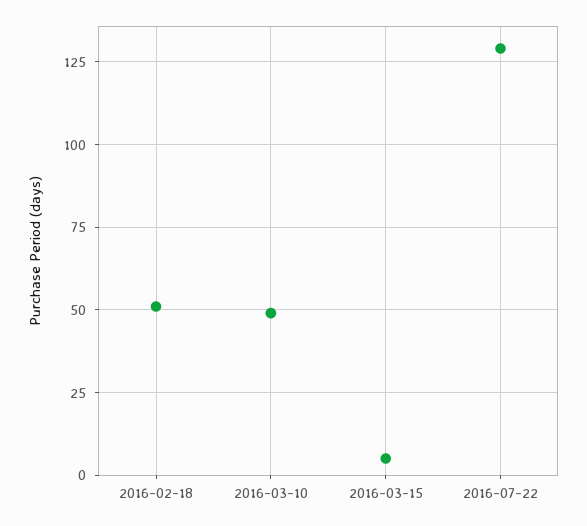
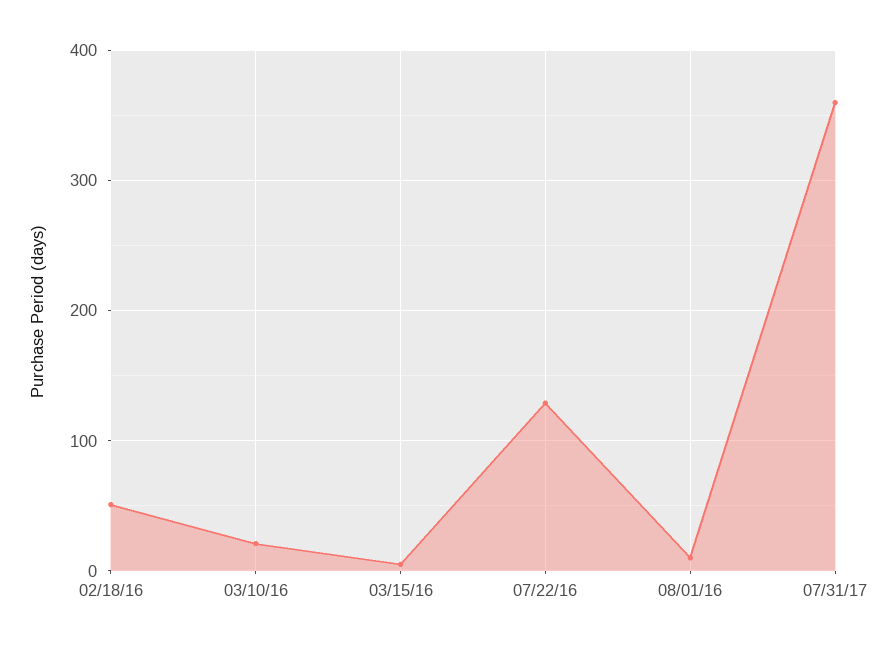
2016-03-10: 50 -> 20
08/01/16: none -> 10
07/31/17: none -> 360

